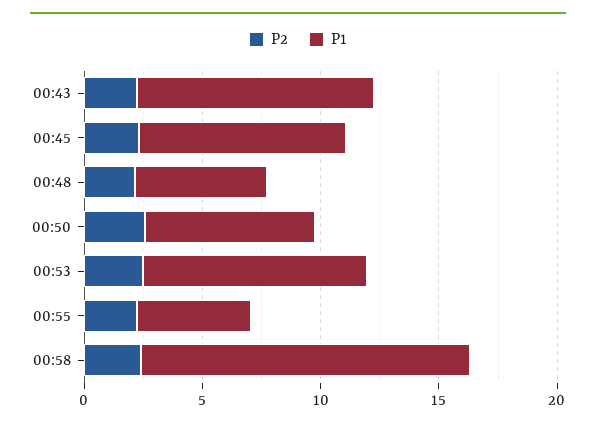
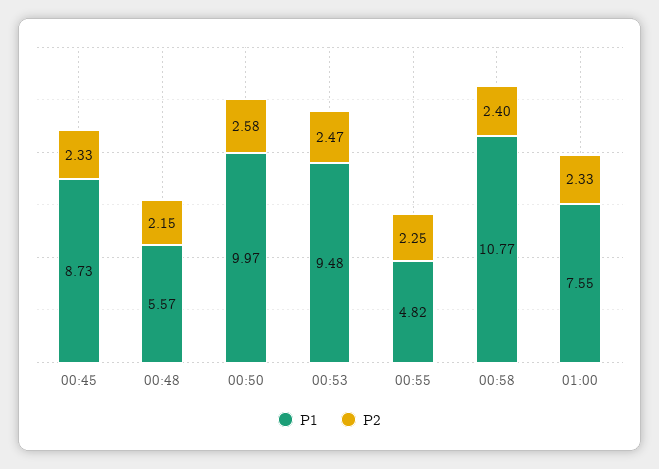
P2, 00:43: 2 -> none
P1, 00:43: 10 -> none
P1, 00:50: 7 -> 9.97
P1, 00:58: 14 -> 10.77
P1, 01:00: none -> 7.55
P2, 01:00: none -> 2.33

